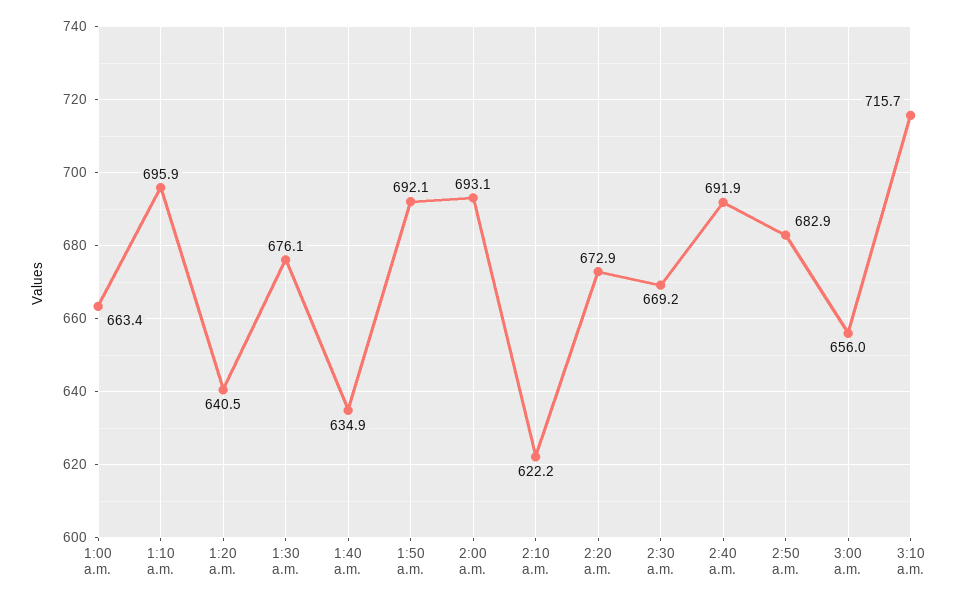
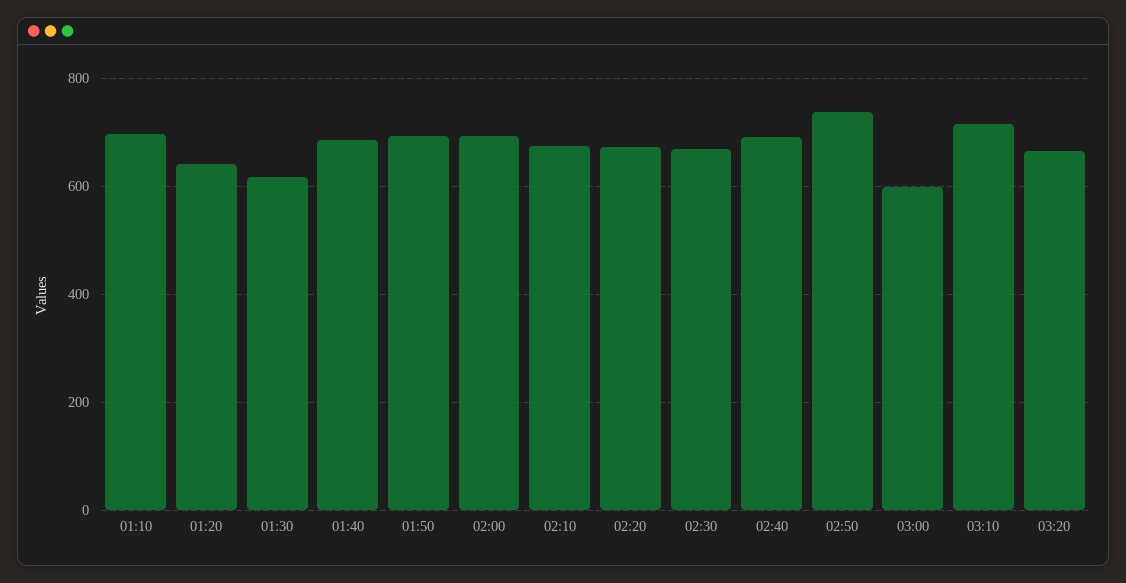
1:00 a.m.: 663.4 -> none
1:30 a.m.: 676.1 -> 620
1:40 a.m.: 634.9 -> 680
2:10 a.m.: 622.2 -> 680
2:50 a.m.: 682.9 -> 740
3:00 a.m.: 656 -> 600
03:20: none -> 660

